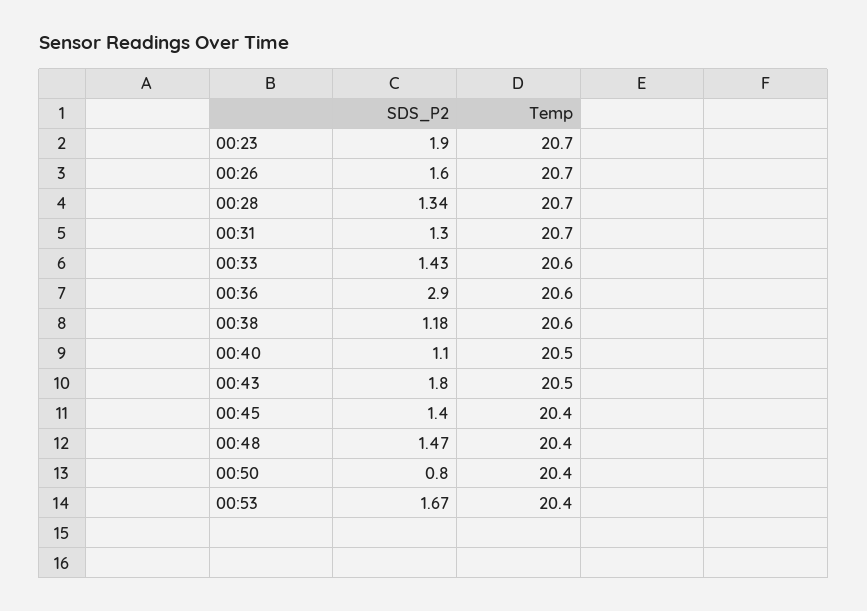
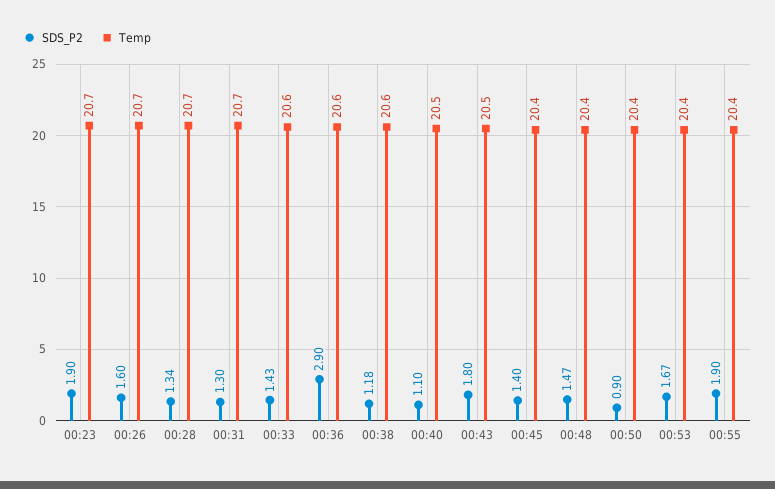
SDS_P2, 00:50: 0.8 -> 0.9
SDS_P2, 00:55: none -> 1.9
Temp, 00:55: none -> 20.4

